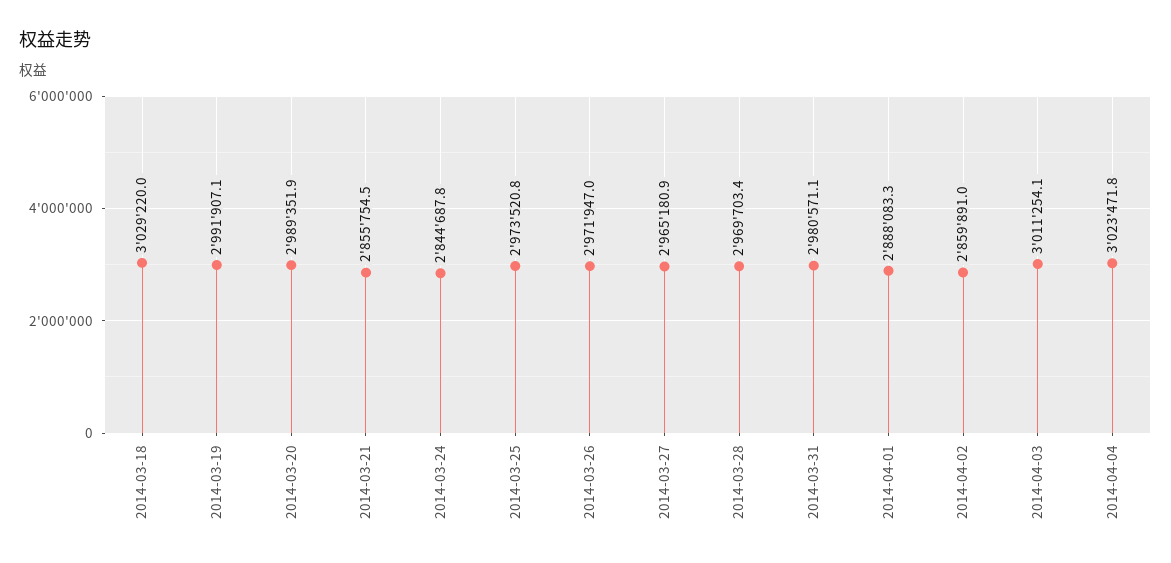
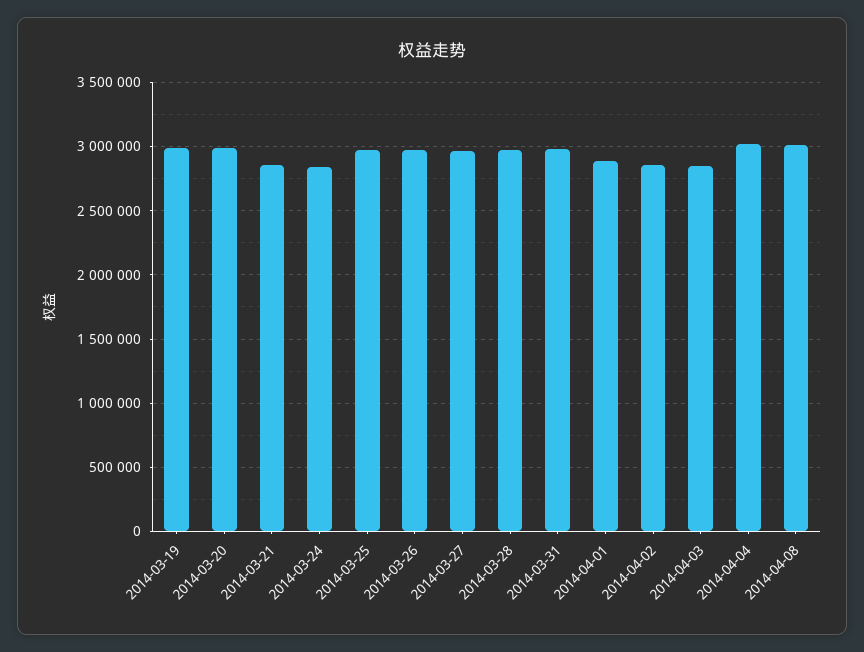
2014-03-18: 3029220 -> none
2014-04-03: 3011254.1 -> 2850000
2014-04-08: none -> 3000000

